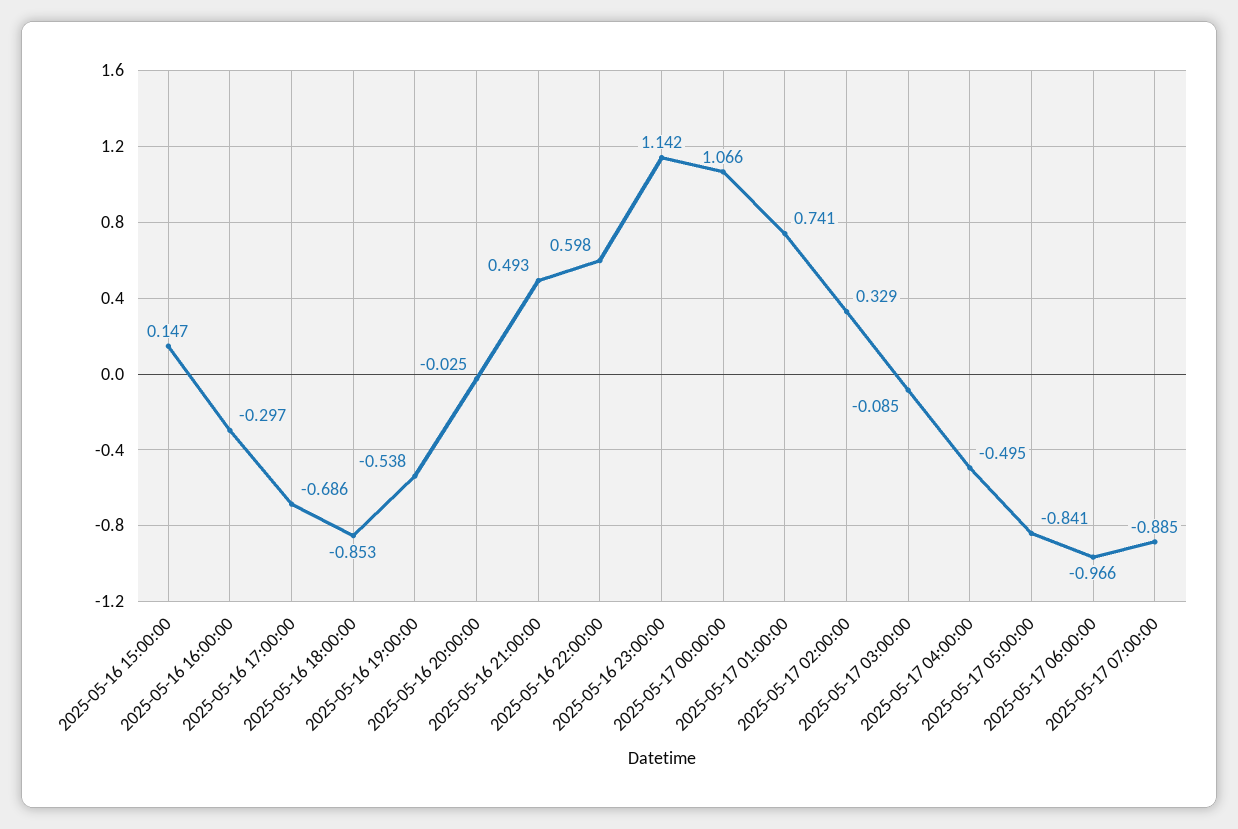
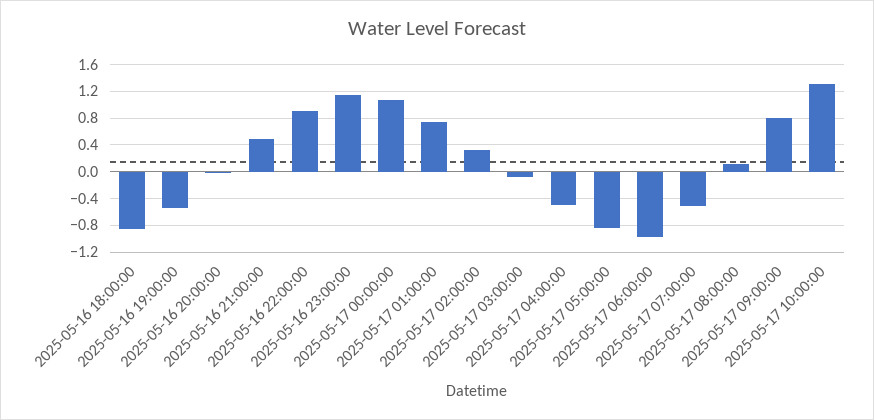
2025-05-16 15:00:00: 0.147 -> none
2025-05-16 16:00:00: -0.297 -> none
2025-05-16 17:00:00: -0.686 -> none
2025-05-16 22:00:00: 0.598 -> 0.9
2025-05-17 07:00:00: -0.885 -> -0.5
2025-05-17 08:00:00: none -> 0.1
2025-05-17 09:00:00: none -> 0.8
2025-05-17 10:00:00: none -> 1.3

